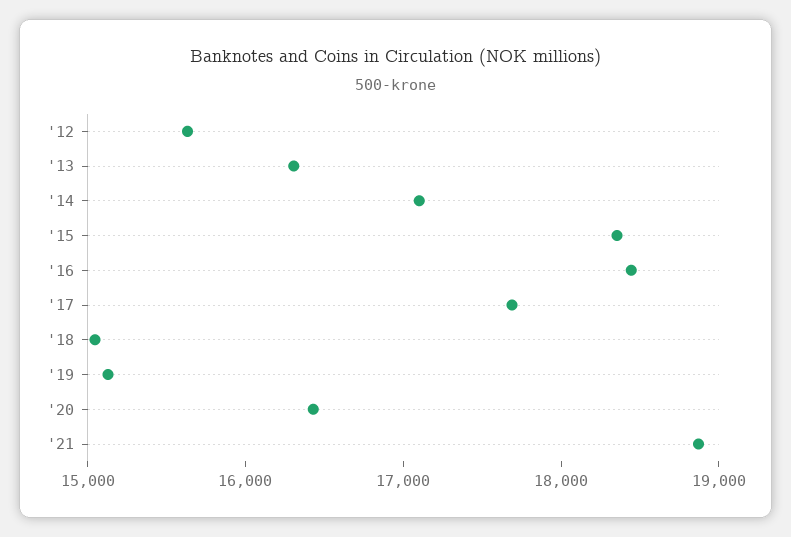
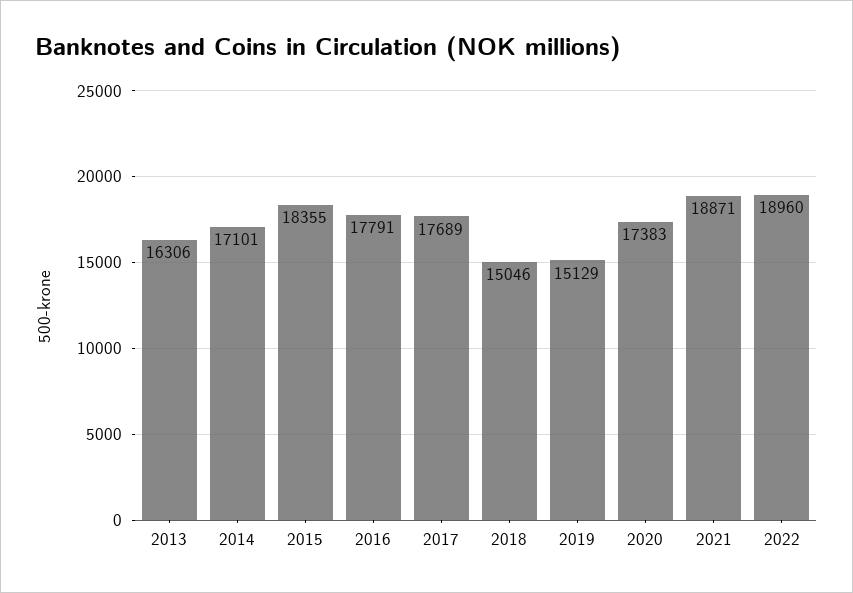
'12: 15600 -> none
'16: 18400 -> 17791
'20: 16400 -> 17383
2022: none -> 18960

